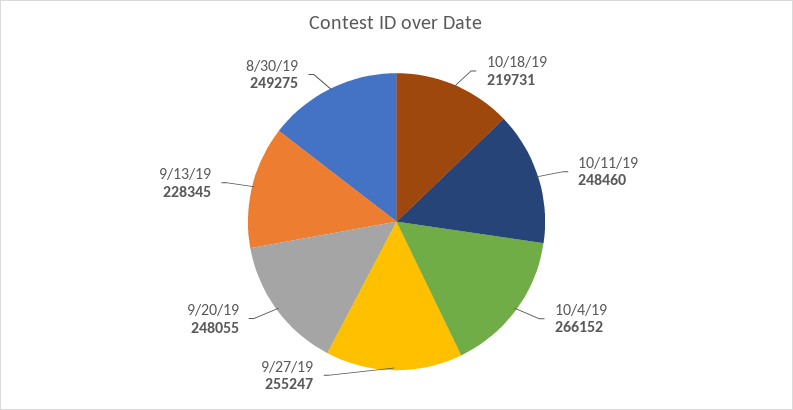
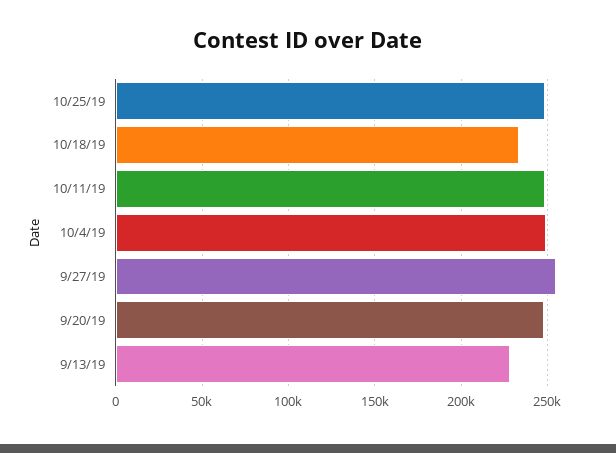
10/18/19: 219731 -> 235000
10/4/19: 266152 -> 250000
8/30/19: 249275 -> none
10/25/19: none -> 250000

